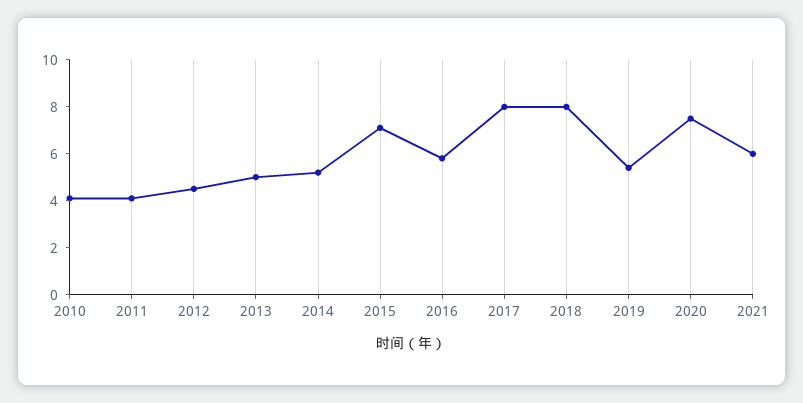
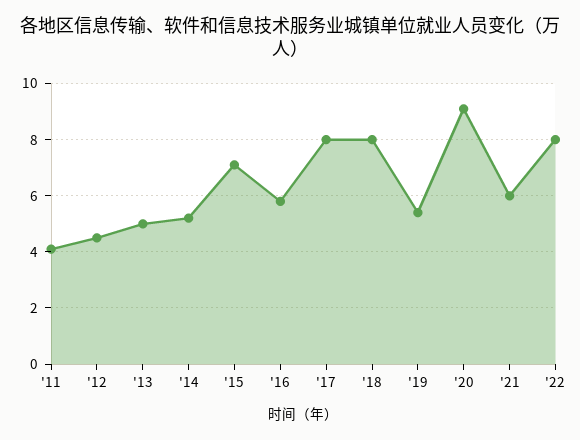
2010: 4 -> none
2020: 7.5 -> 9
'22: none -> 8

